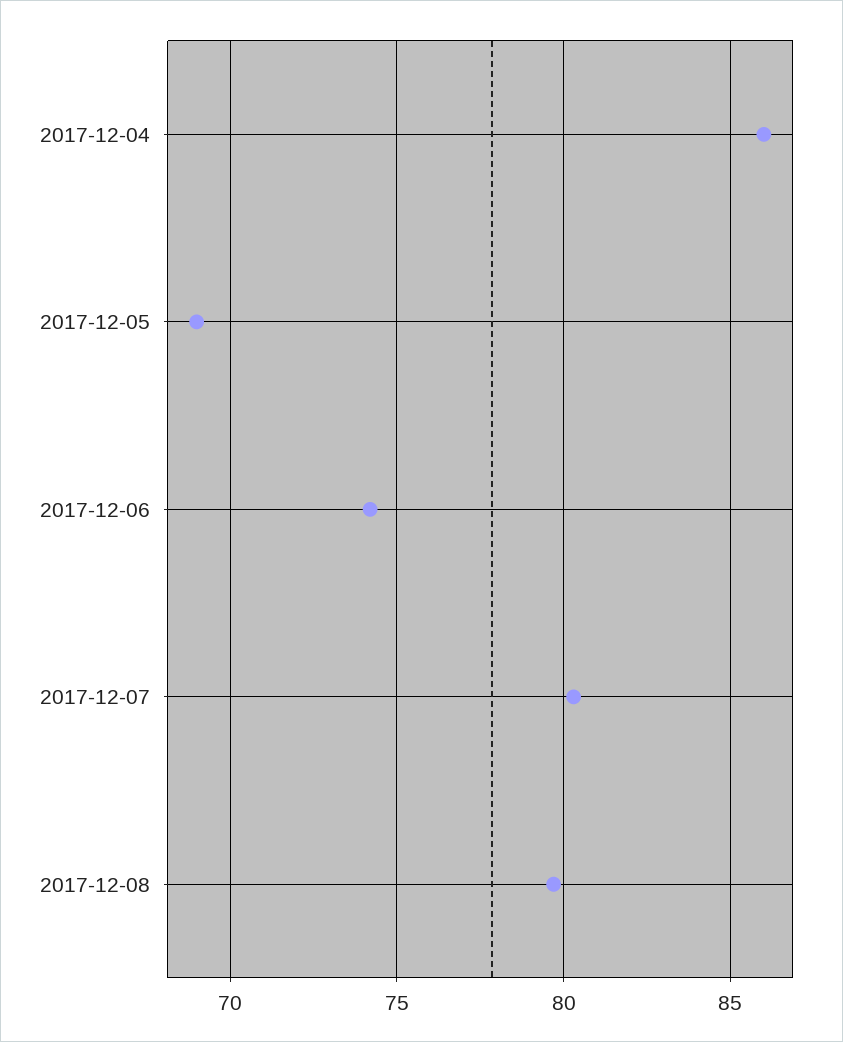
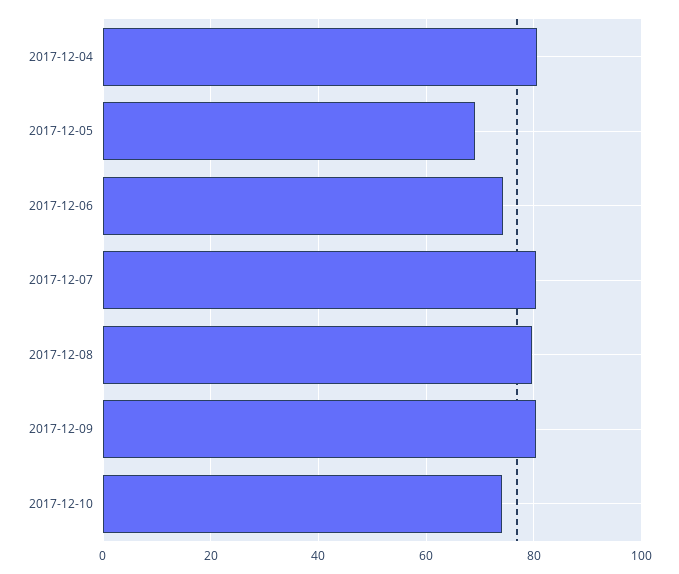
2017-12-04: 86 -> 80
2017-12-09: none -> 80
2017-12-10: none -> 74

